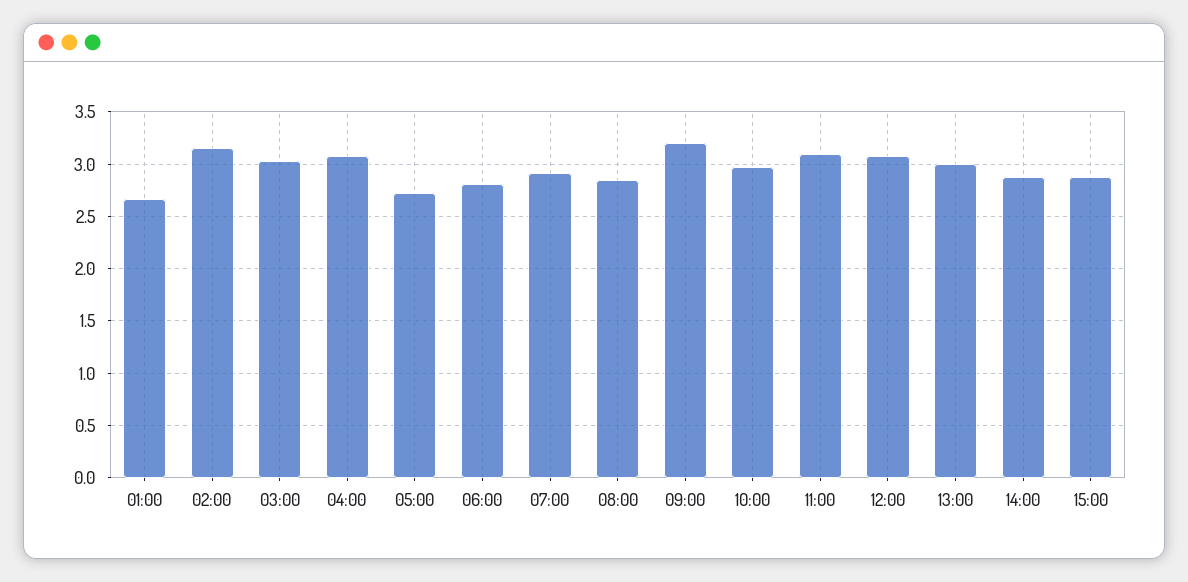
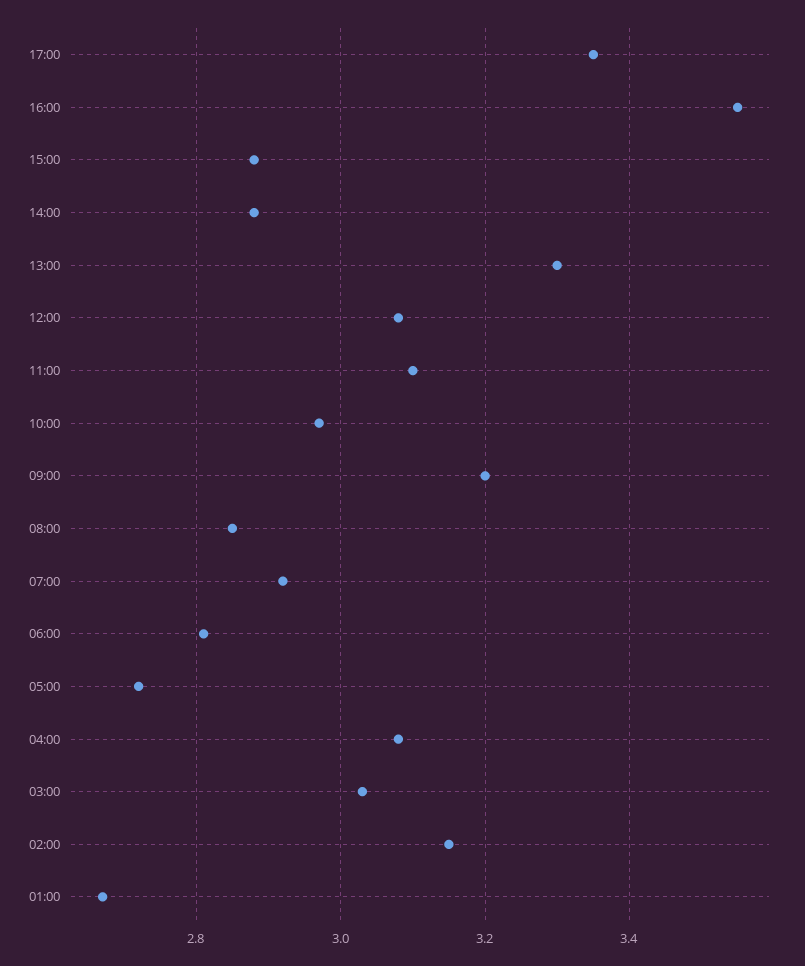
13:00: 3 -> 3.3
17:00: none -> 3.35
16:00: none -> 3.55

